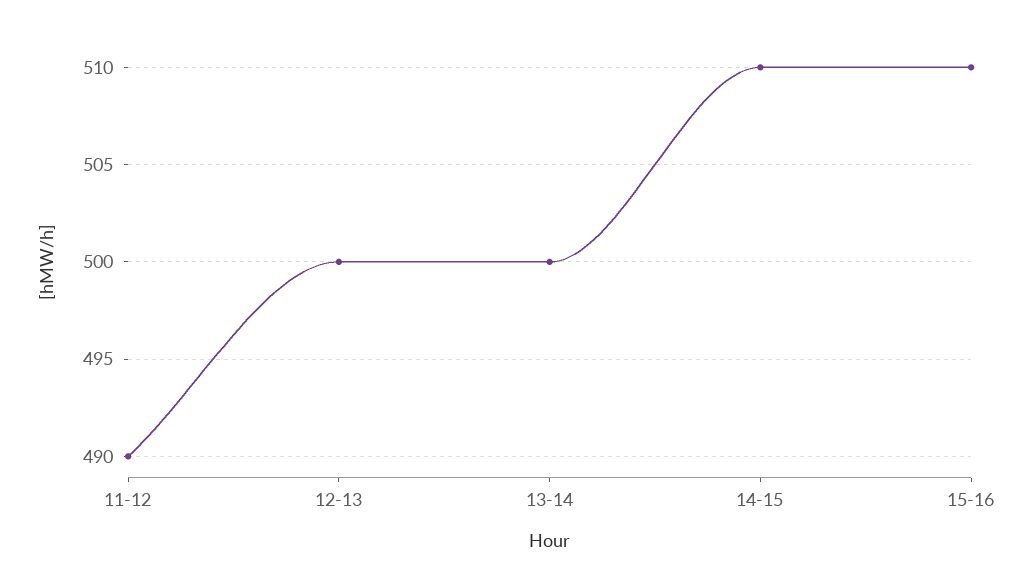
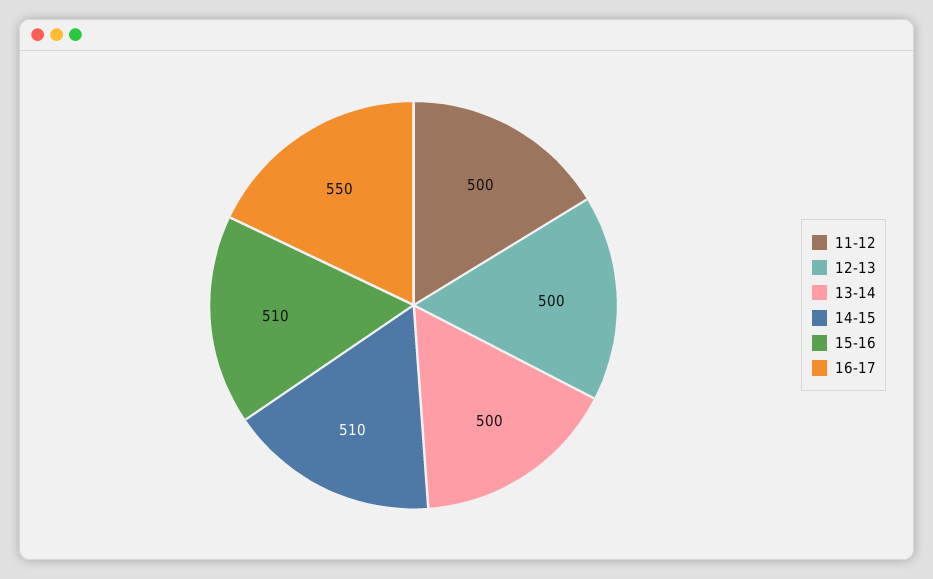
11-12: 490 -> 500
16-17: none -> 550

